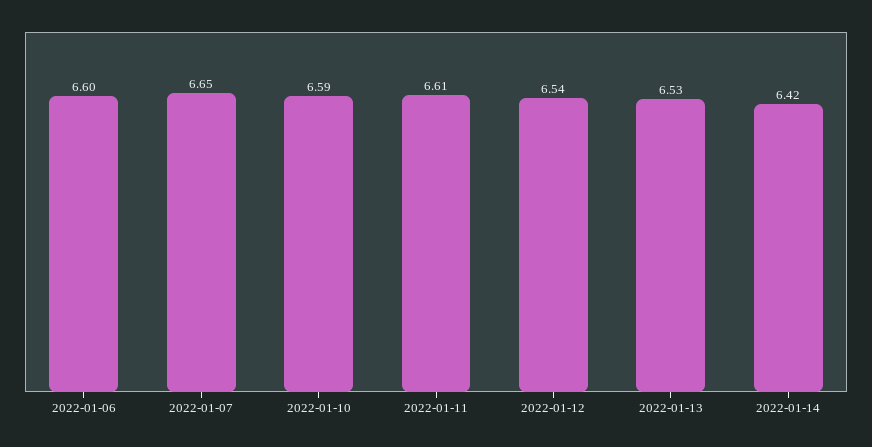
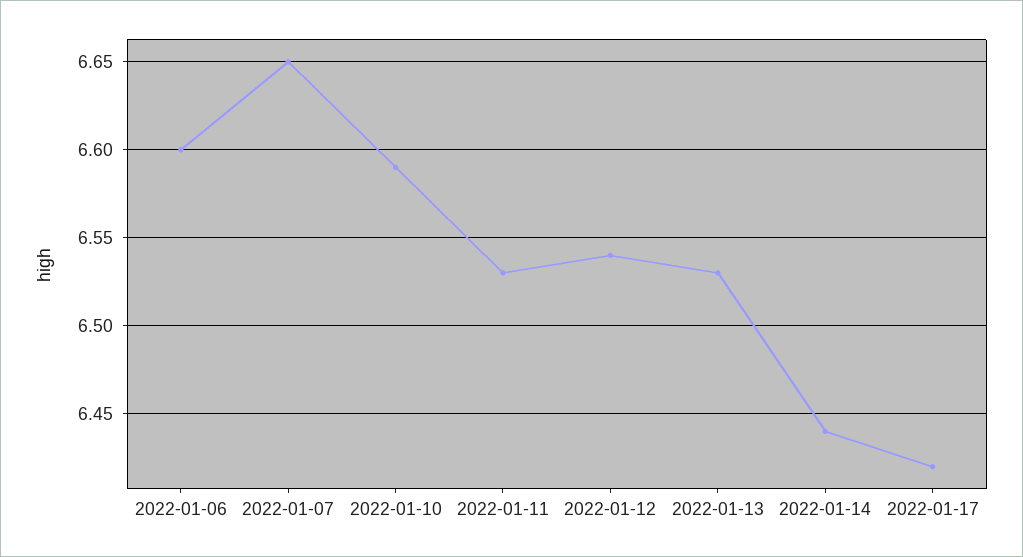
2022-01-11: 6.61 -> 6.53
2022-01-14: 6.42 -> 6.44
2022-01-17: none -> 6.42

